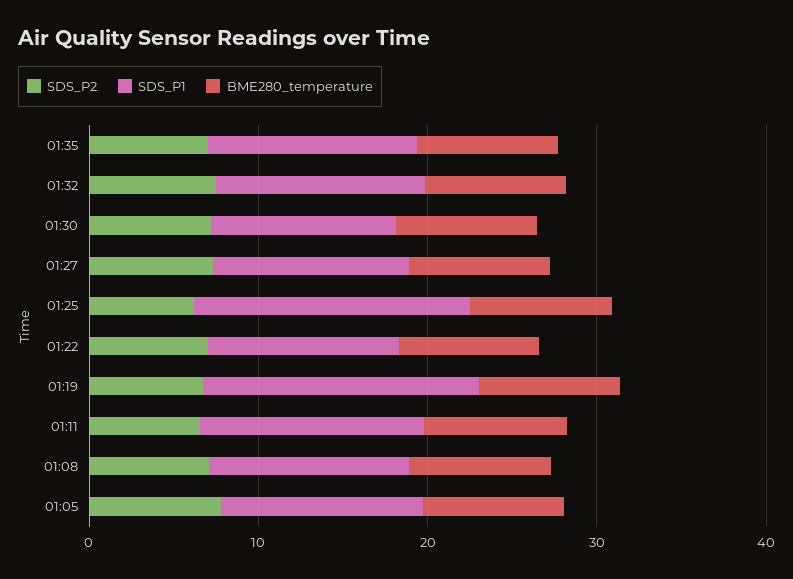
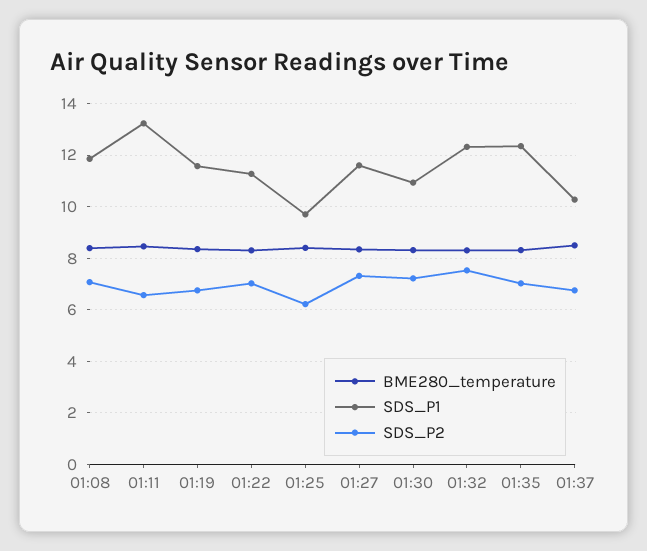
SDS_P1, 01:25: 16 -> 9.75
SDS_P1, 01:19: 16 -> 11.5
SDS_P2, 01:05: 8 -> none
SDS_P1, 01:05: 12 -> none
BME280_temperature, 01:05: 8 -> none
BME280_temperature, 01:37: none -> 8.5
SDS_P1, 01:37: none -> 10.25
SDS_P2, 01:37: none -> 6.75

